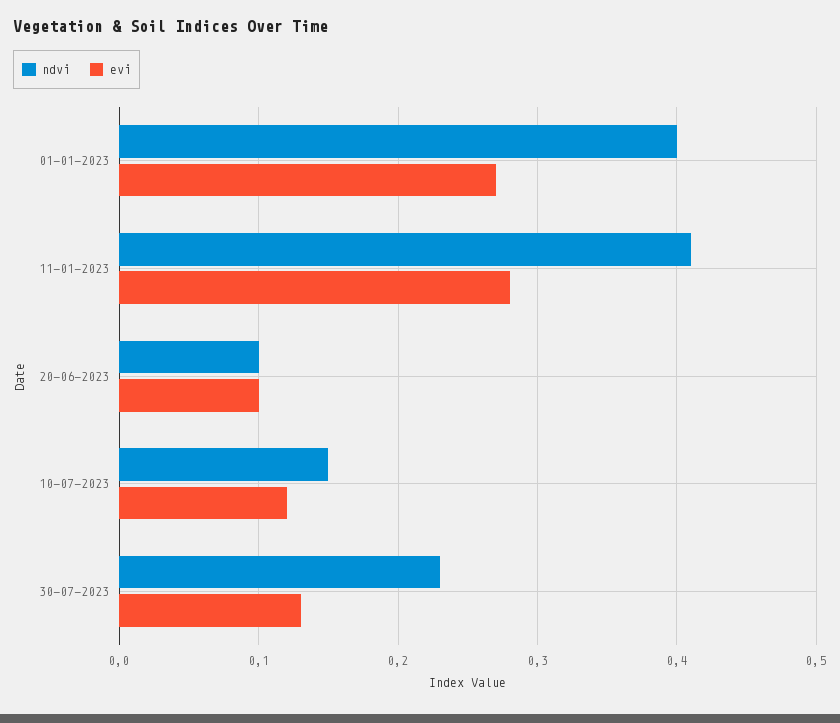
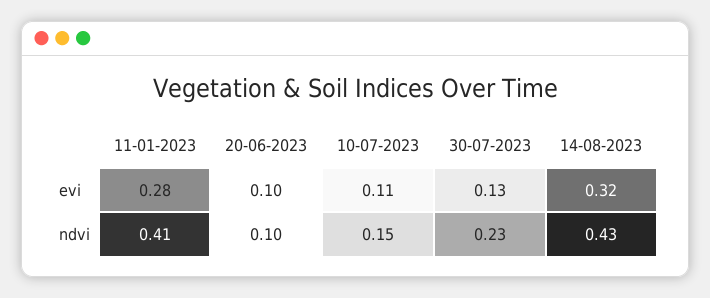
ndvi, 01-01-2023: 0.4 -> none
evi, 01-01-2023: 0.27 -> none
evi, 10-07-2023: 0.12 -> 0.11
evi, 14-08-2023: none -> 0.32
ndvi, 14-08-2023: none -> 0.43

